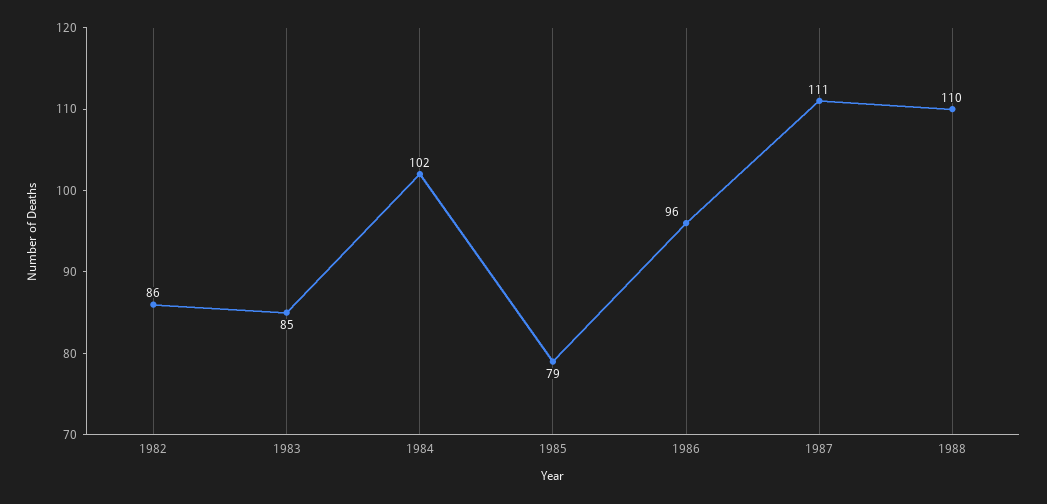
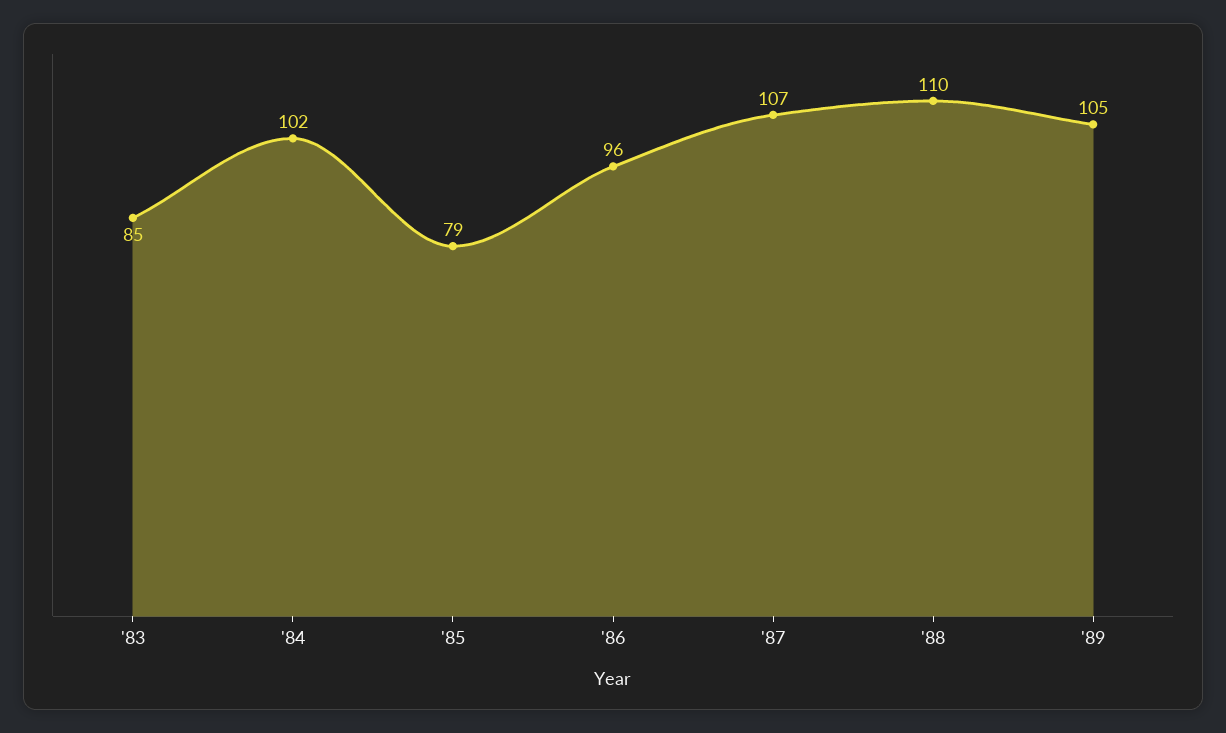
1982: 86 -> none
1987: 111 -> 107
'89: none -> 105

